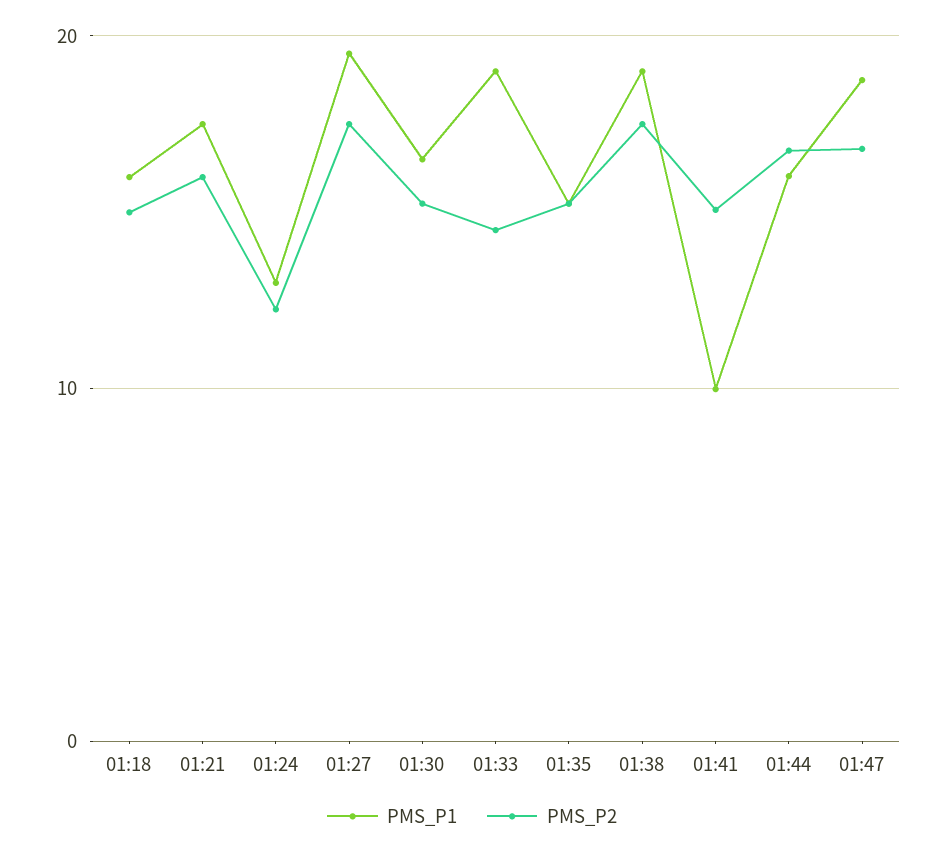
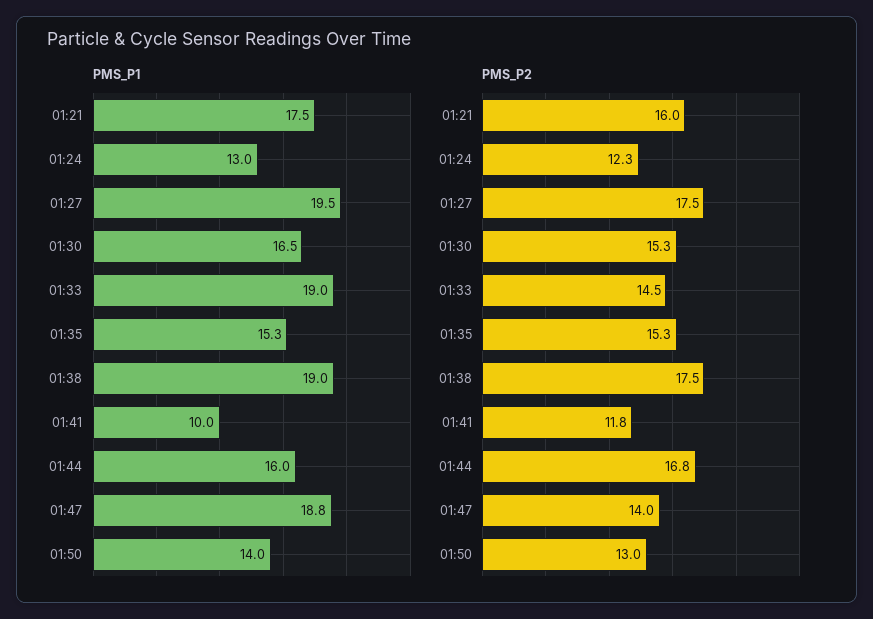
PMS_P1, 01:18: 16 -> none
PMS_P2, 01:18: 15 -> none
PMS_P2, 01:41: 15 -> 11.8
PMS_P2, 01:47: 17 -> 14
PMS_P1, 01:50: none -> 14
PMS_P2, 01:50: none -> 13

